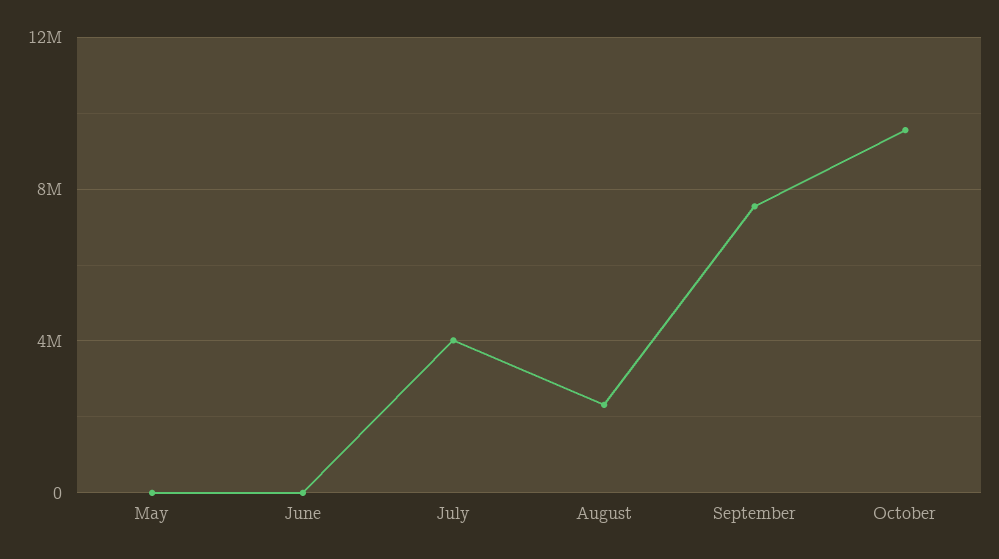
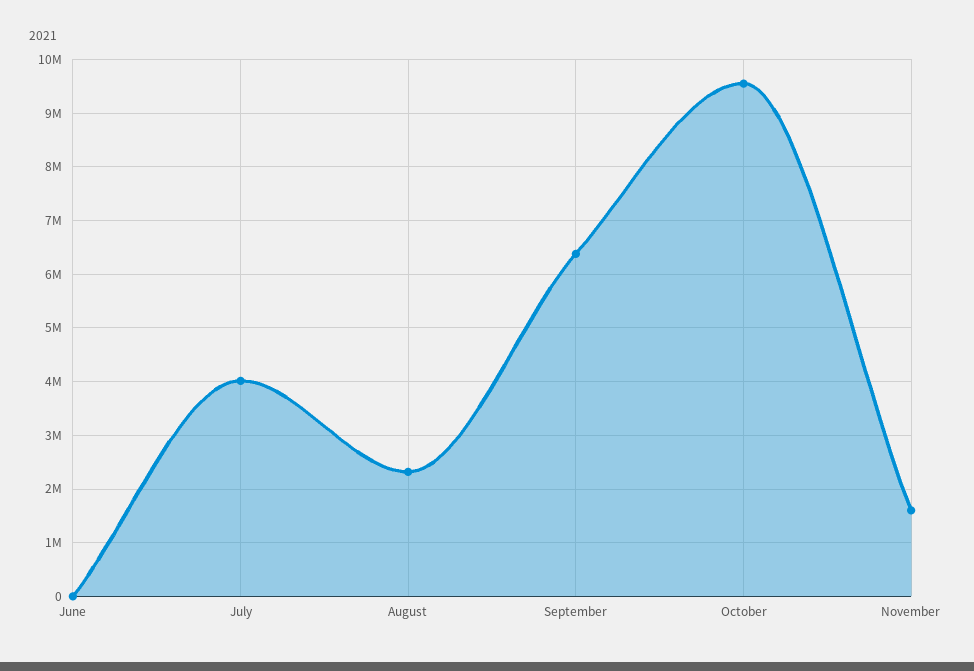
May: 0 -> none
September: 7500000 -> 6400000
November: none -> 1600000

